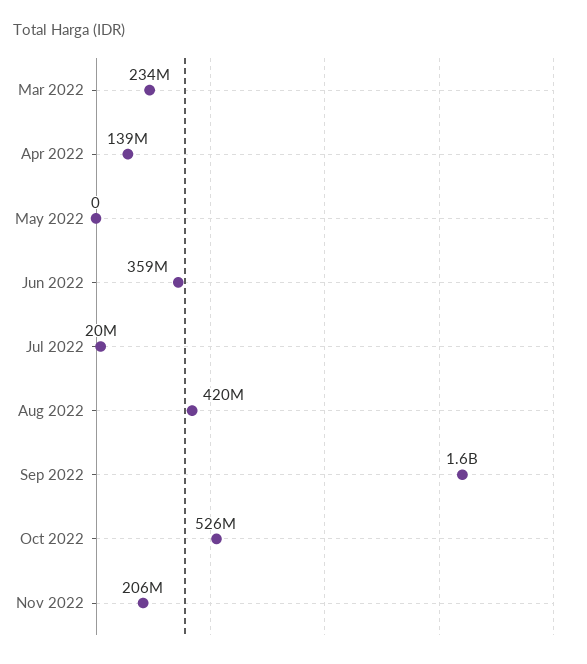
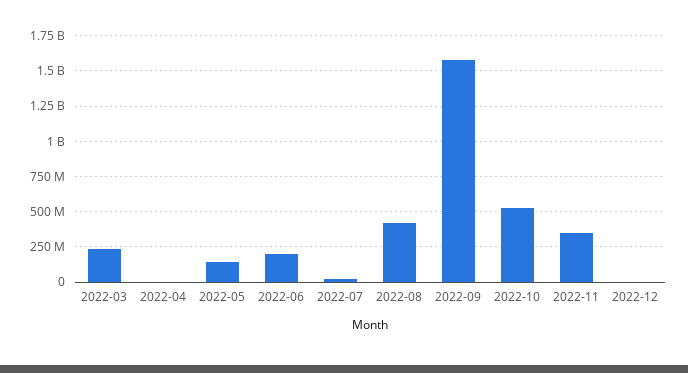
Apr 2022: 139000000 -> 0
May 2022: 0 -> 150000000
Jun 2022: 359000000 -> 200000000
Nov 2022: 206000000 -> 350000000
2022-12: none -> 0

